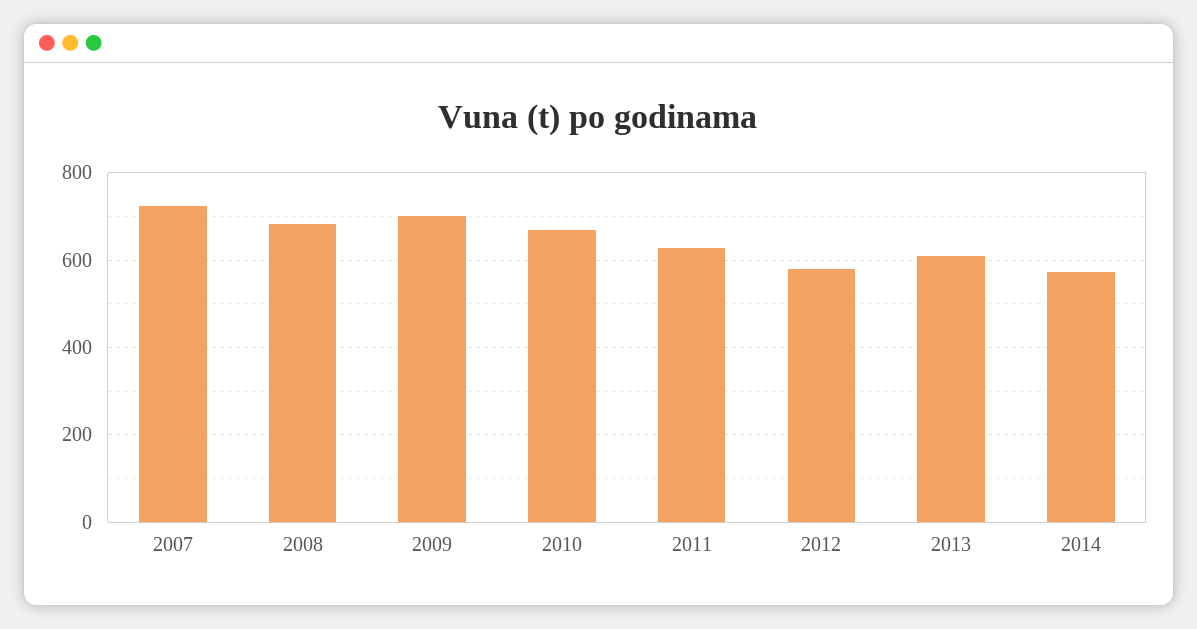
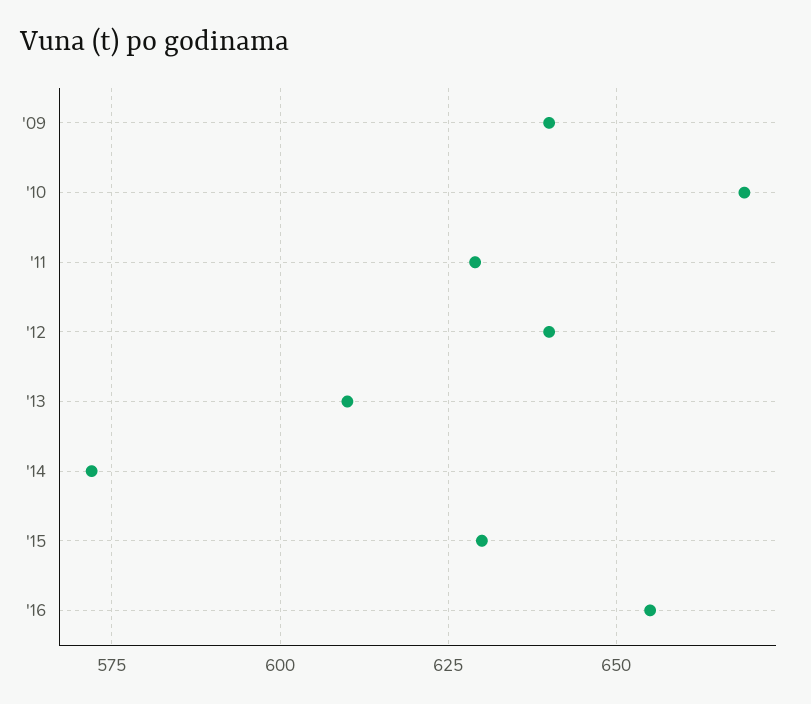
2007: 720 -> none
2008: 680 -> none
2009: 700 -> 640
2012: 580 -> 640
'15: none -> 630
'16: none -> 655

